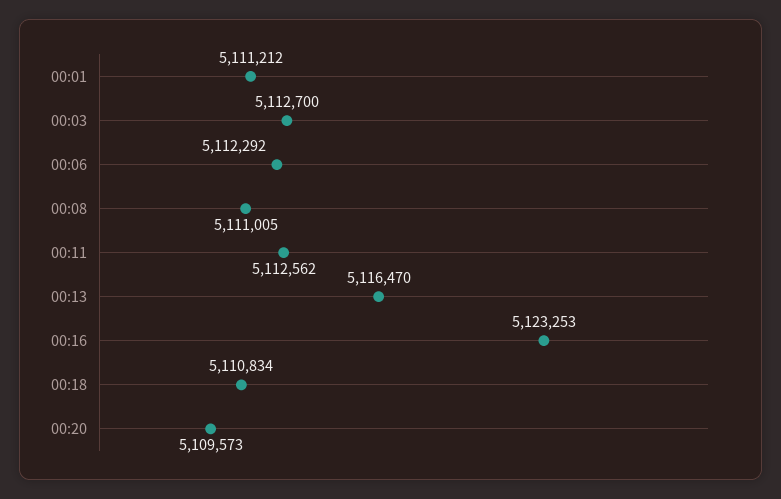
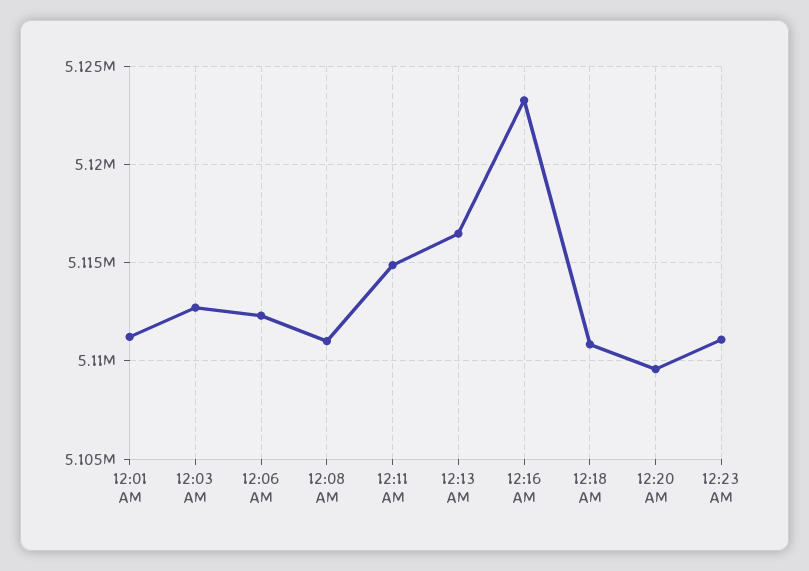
00:11: 5112562 -> 5115000
12:23 AM: none -> 5111000

